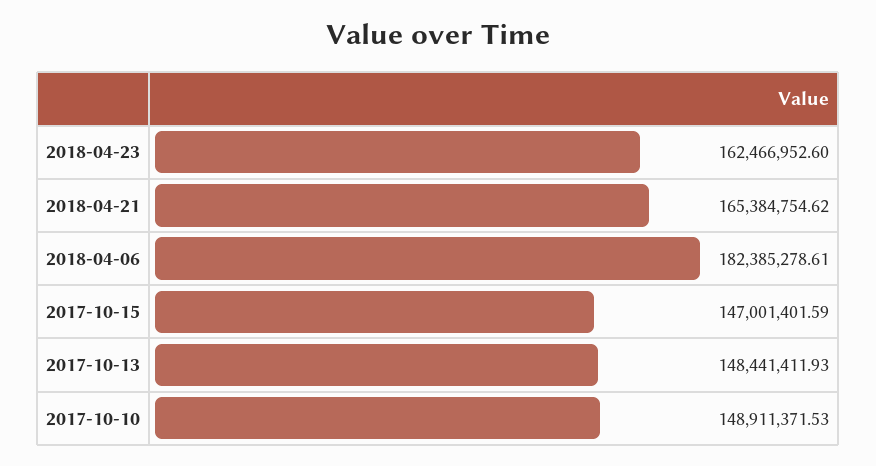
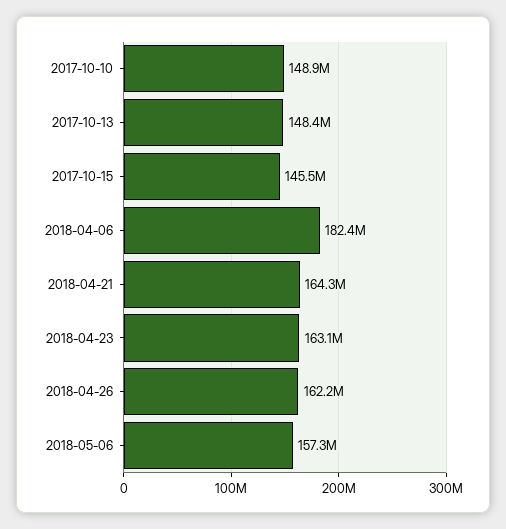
2018-04-23: 162466952.6 -> 163100000
2018-04-21: 165384754.62 -> 164300000
2017-10-15: 147001401.59 -> 145500000
2018-04-26: none -> 162200000
2018-05-06: none -> 157300000

